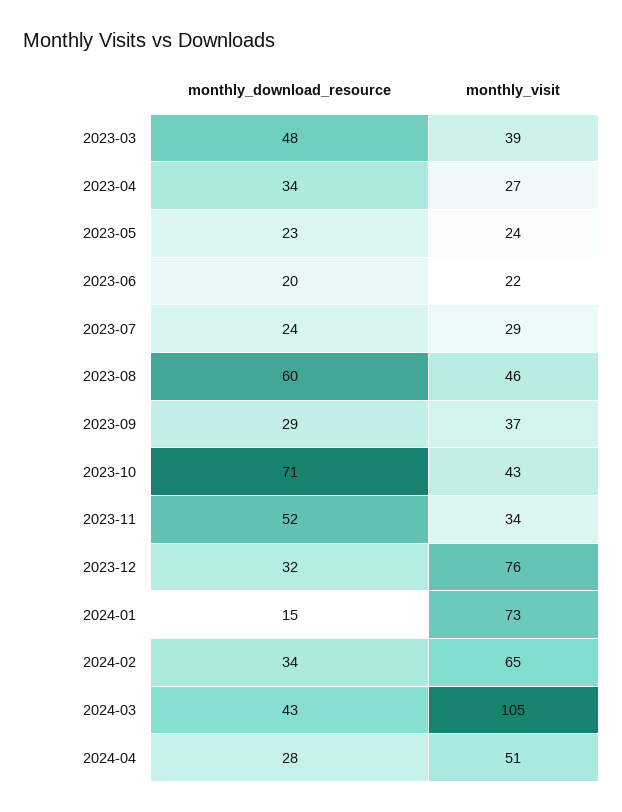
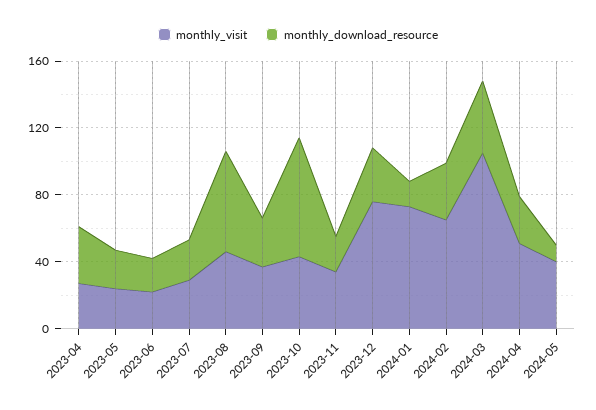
monthly_download_resource, 2023-03: 48 -> none
monthly_visit, 2023-03: 39 -> none
monthly_download_resource, 2023-11: 52 -> 20
monthly_visit, 2024-05: none -> 40
monthly_download_resource, 2024-05: none -> 10

